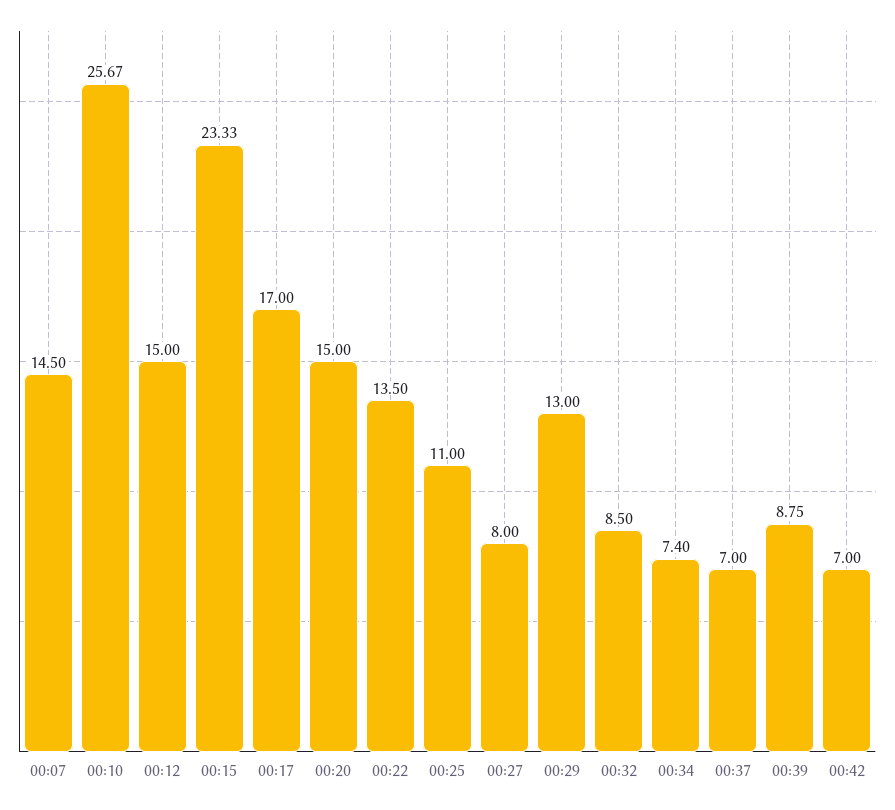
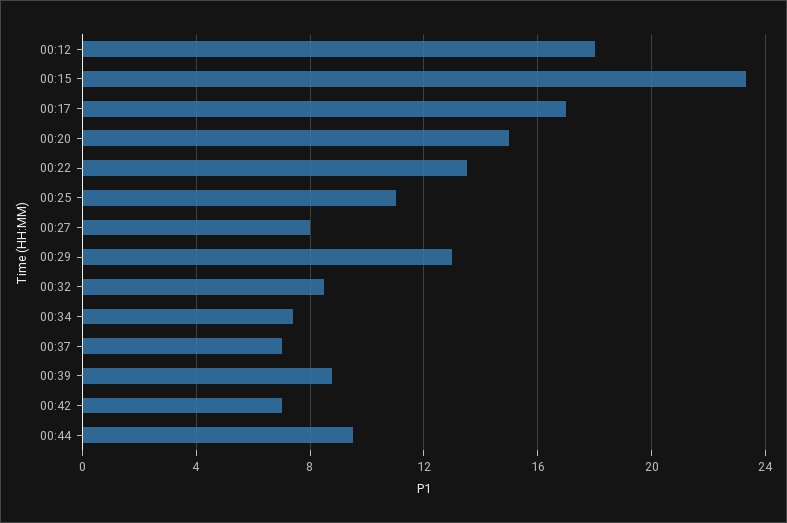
00:07: 14.5 -> none
00:10: 25.67 -> none
00:12: 15 -> 18
00:44: none -> 9.5

